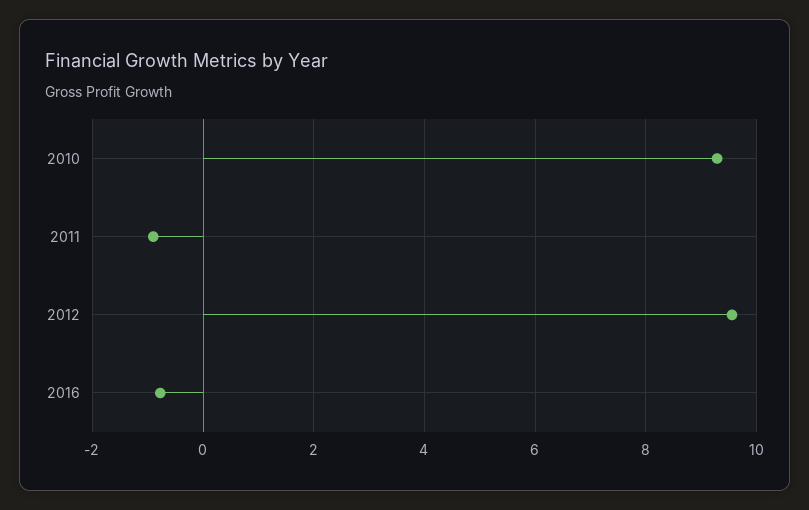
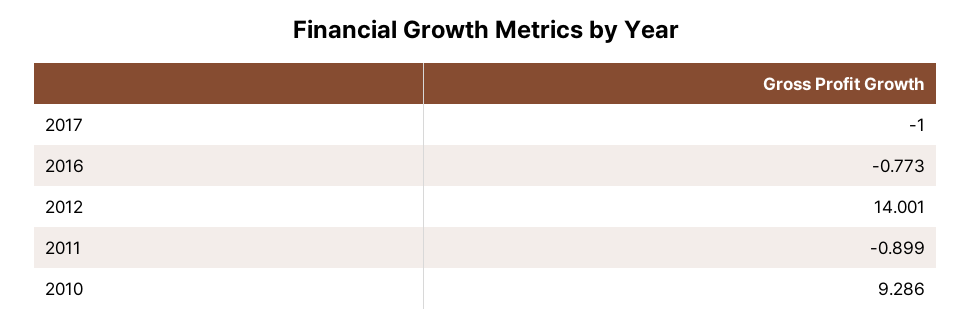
2012: 9.6 -> 14.001
2017: none -> -1

